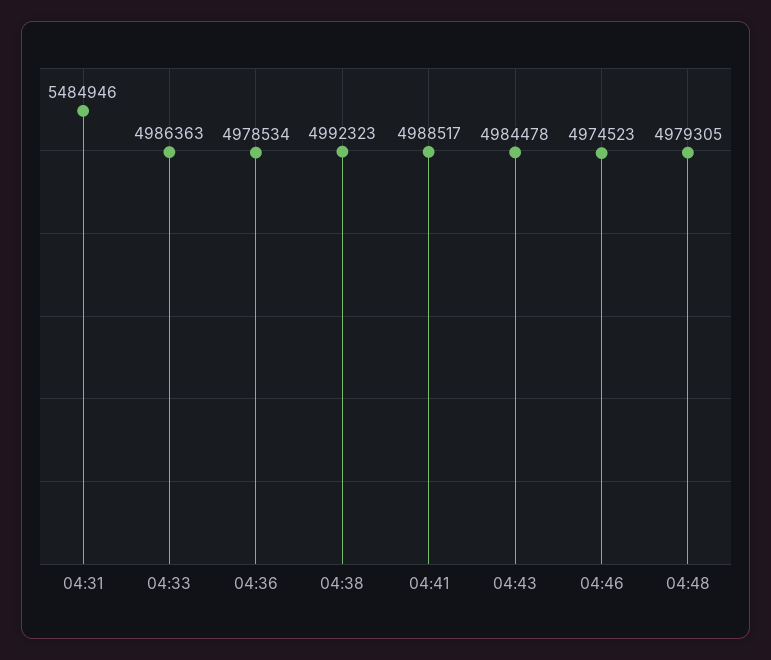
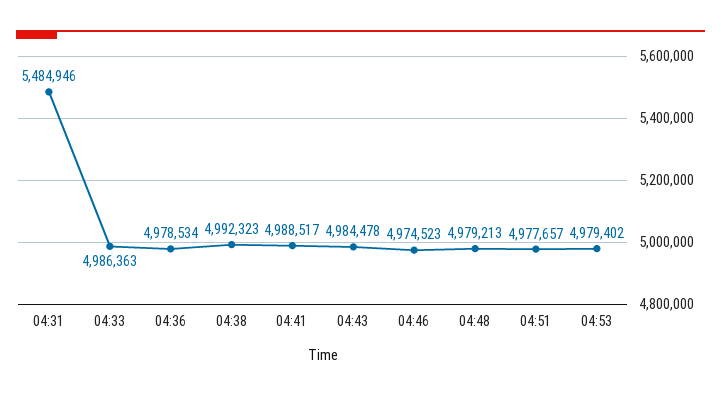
04:48: 4979305 -> 4979213
04:51: none -> 4977657
04:53: none -> 4979402

